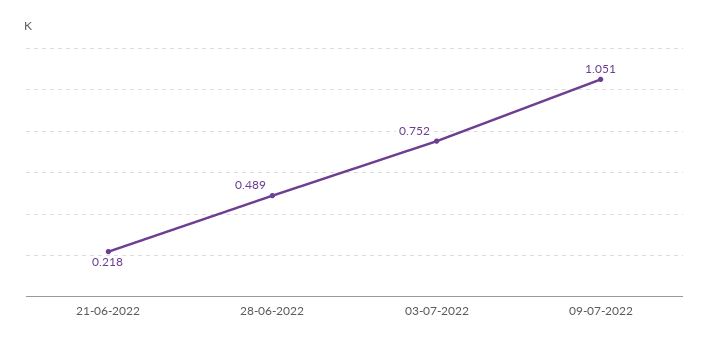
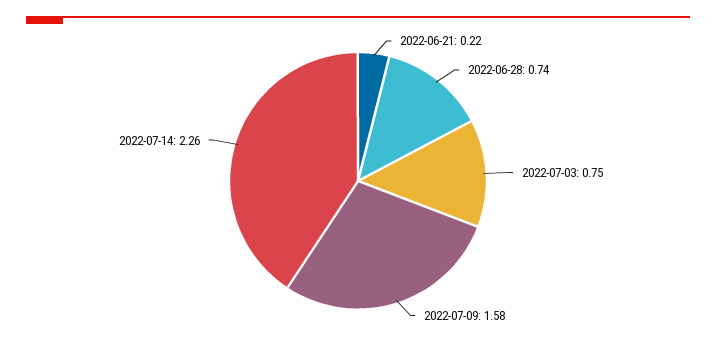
28-06-2022: 0.489 -> 0.74
09-07-2022: 1.051 -> 1.58
2022-07-14: none -> 2.26

